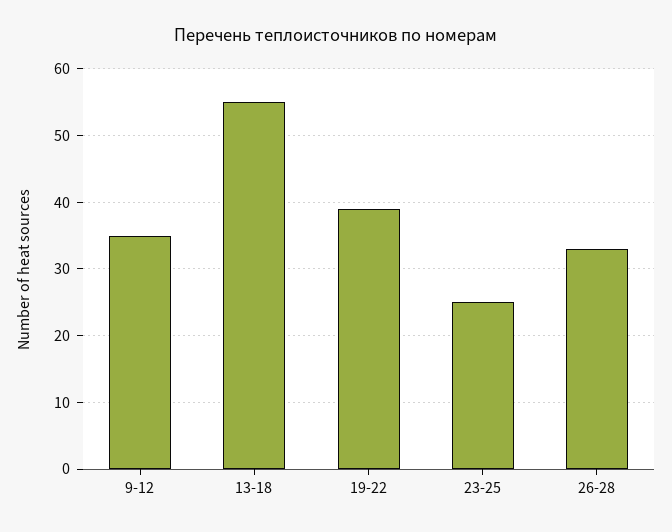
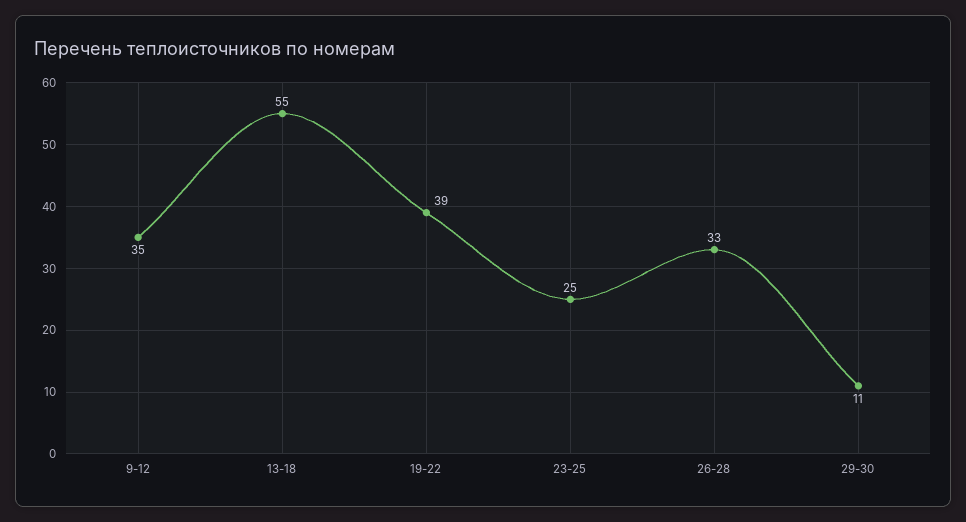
29-30: none -> 11

